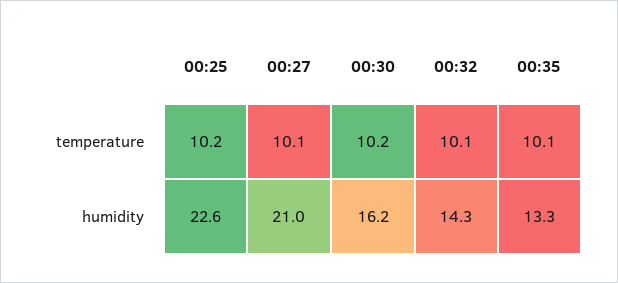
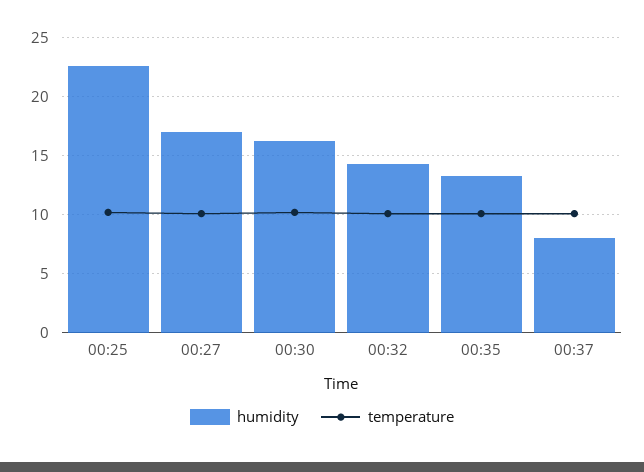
humidity, 00:27: 21 -> 17
humidity, 00:37: none -> 8
temperature, 00:37: none -> 10

